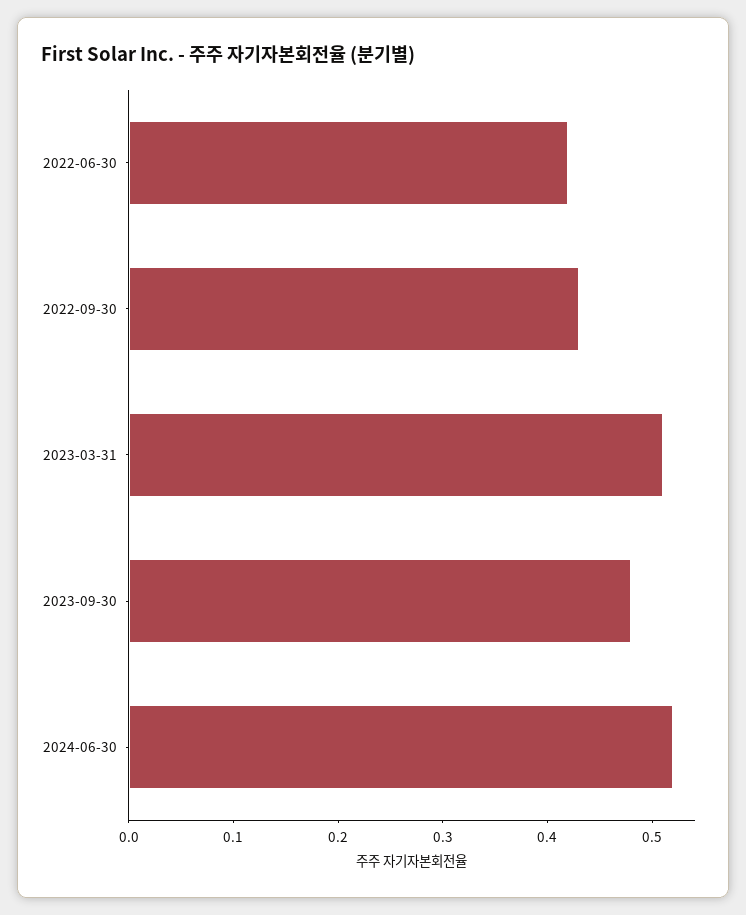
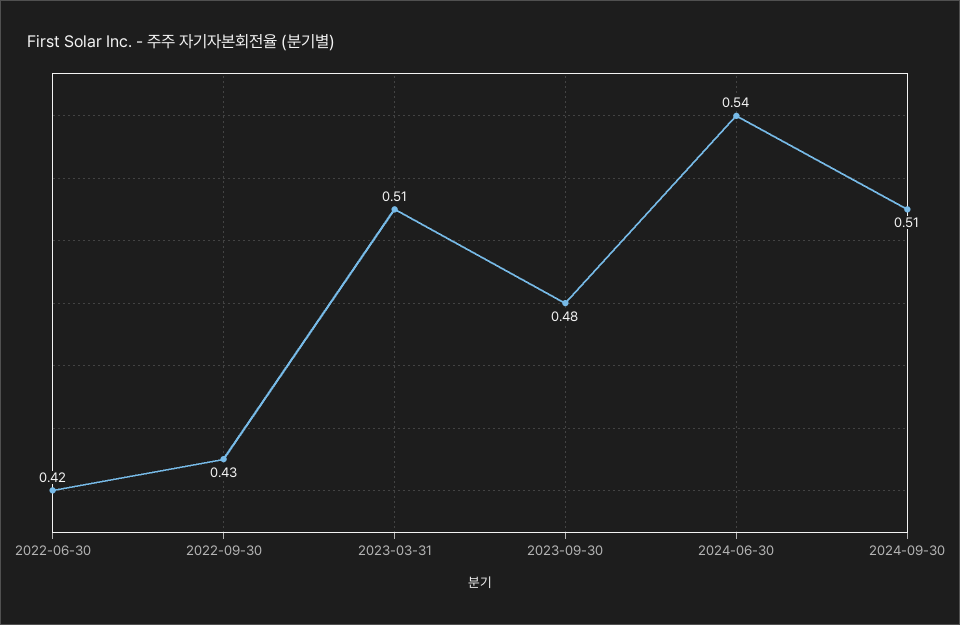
2024-06-30: 0.52 -> 0.54
2024-09-30: none -> 0.51

